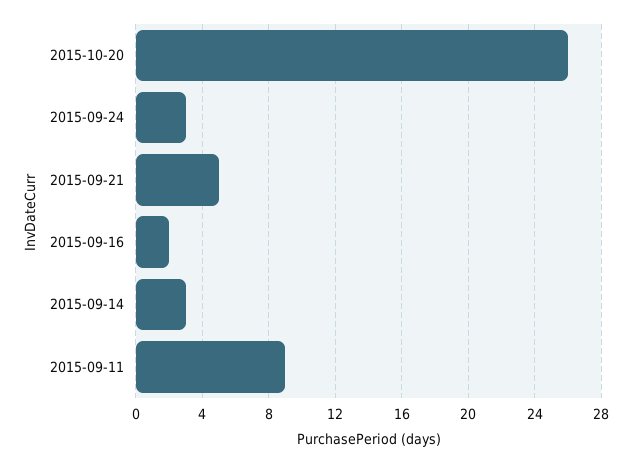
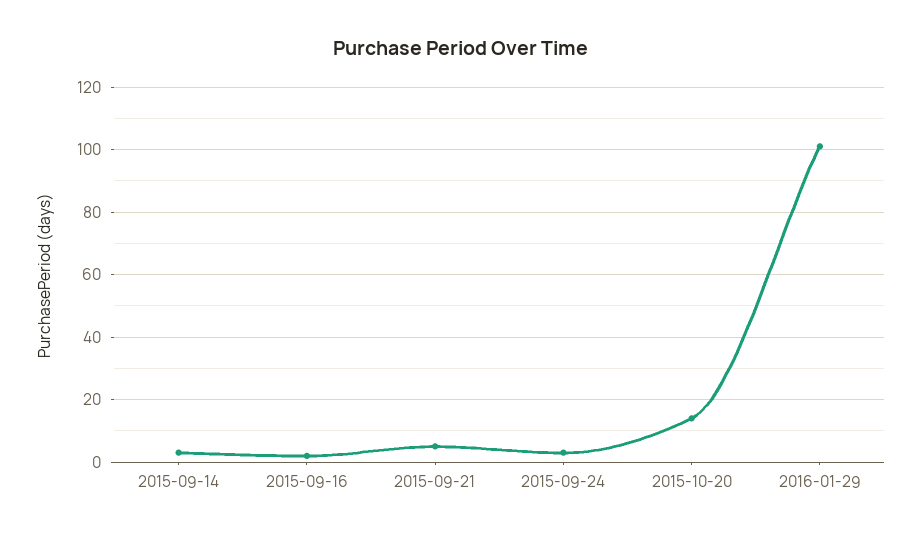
2015-10-20: 26 -> 15
2015-09-11: 9 -> none
2016-01-29: none -> 100

